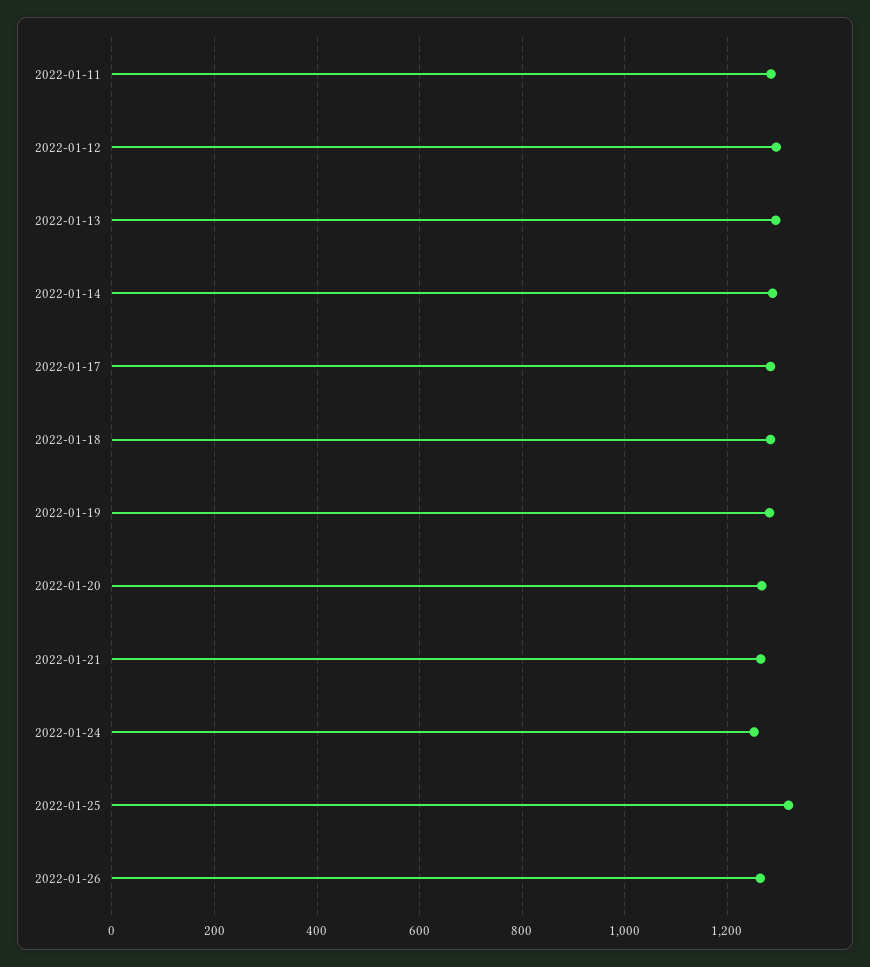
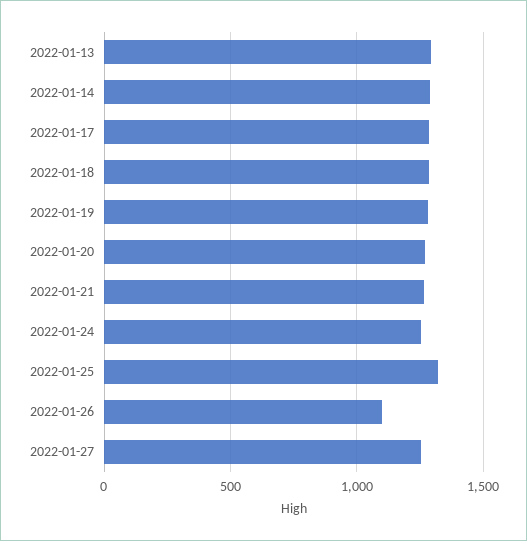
2022-01-11: 1280 -> none
2022-01-12: 1300 -> none
2022-01-26: 1260 -> 1100
2022-01-27: none -> 1250

